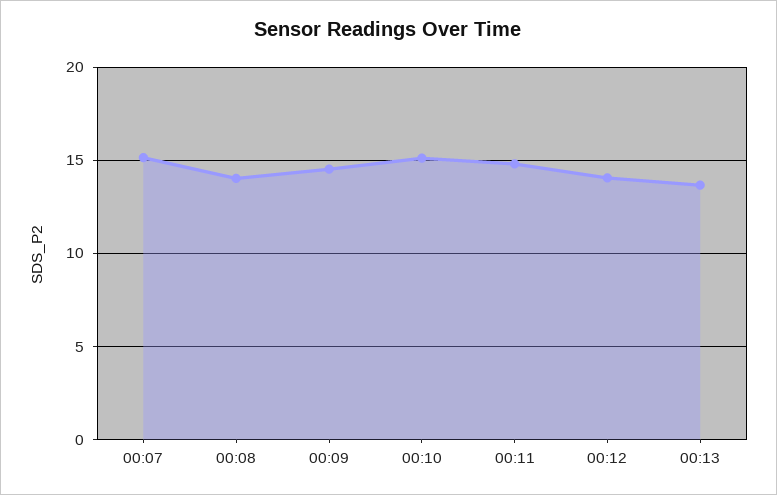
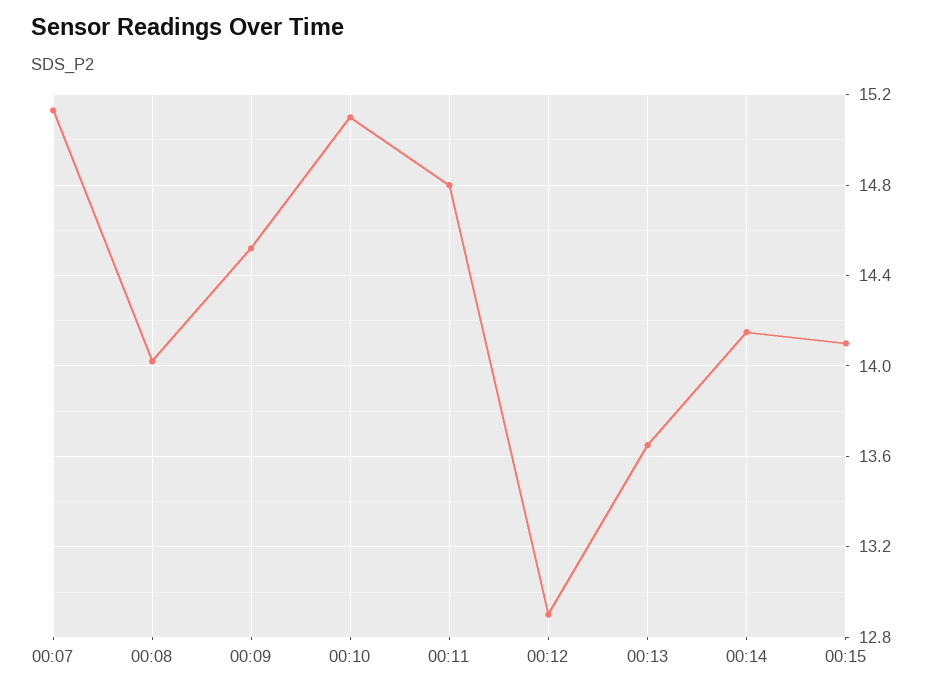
00:12: 14 -> 12.9
00:14: none -> 14.15
00:15: none -> 14.1

